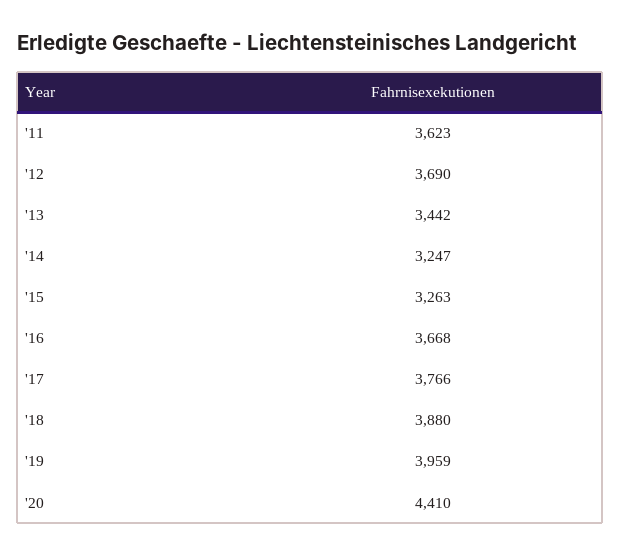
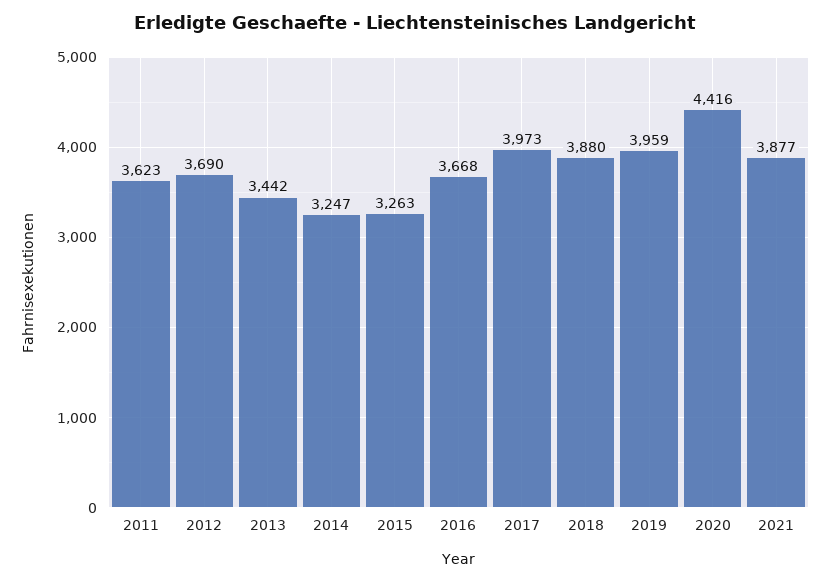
'17: 3766 -> 3973
'20: 4410 -> 4416
2021: none -> 3877

